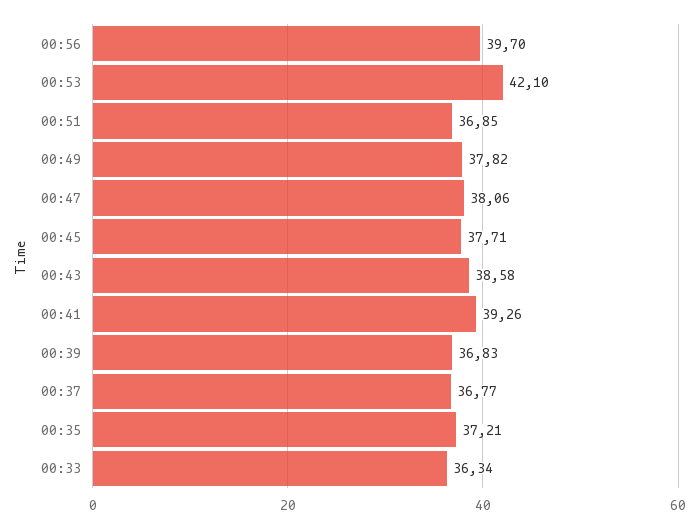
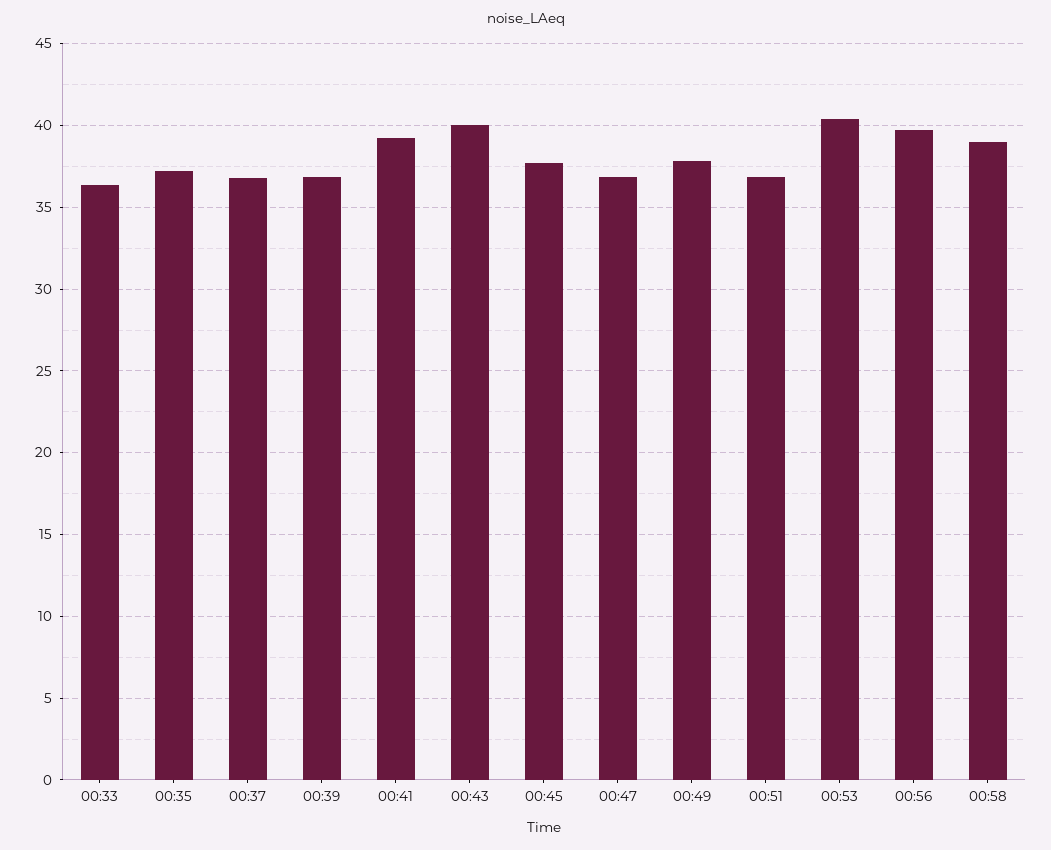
00:53: 42.1 -> 40.5
00:47: 38.06 -> 37
00:43: 38.58 -> 40
00:58: none -> 39

